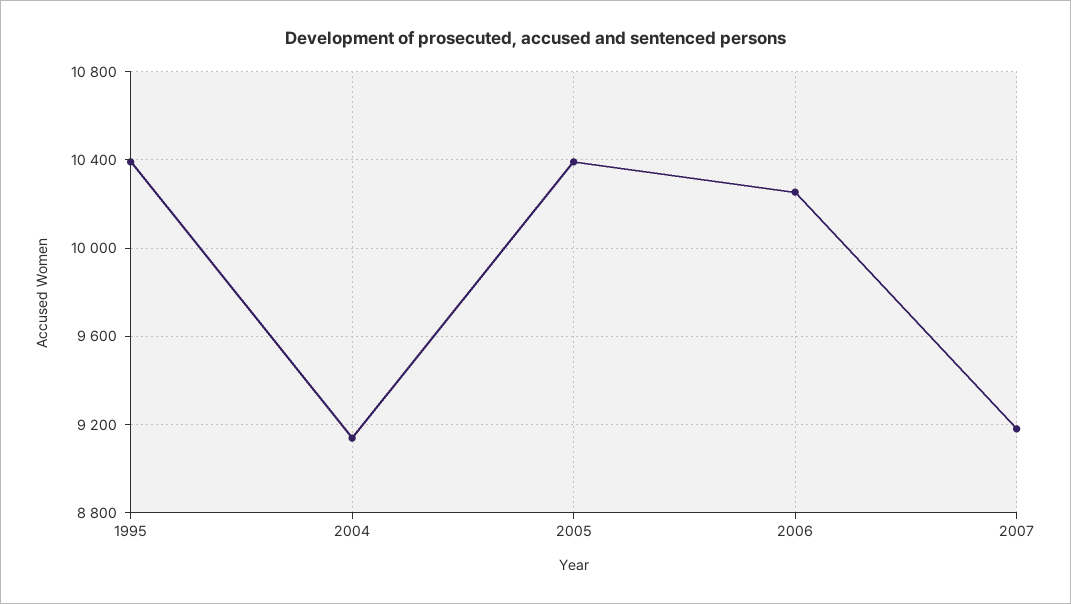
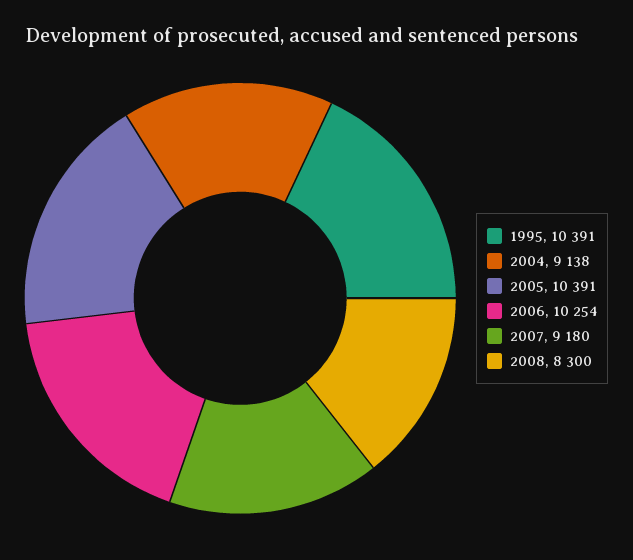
2008: none -> 8300

